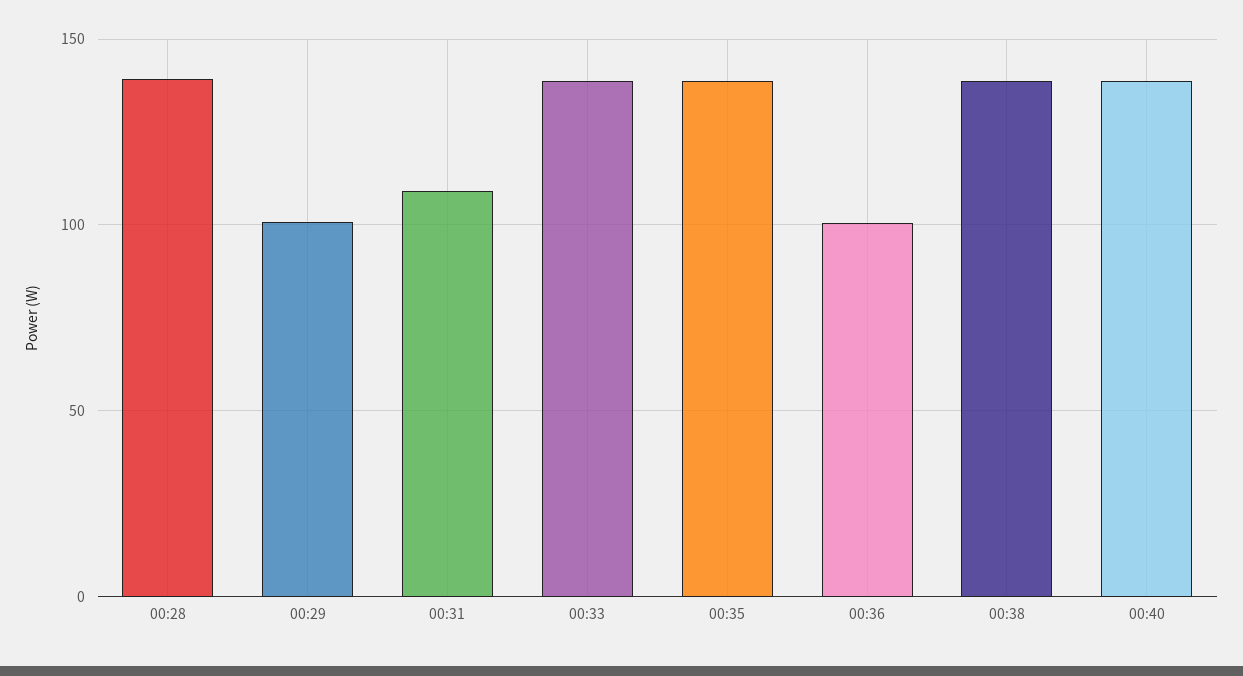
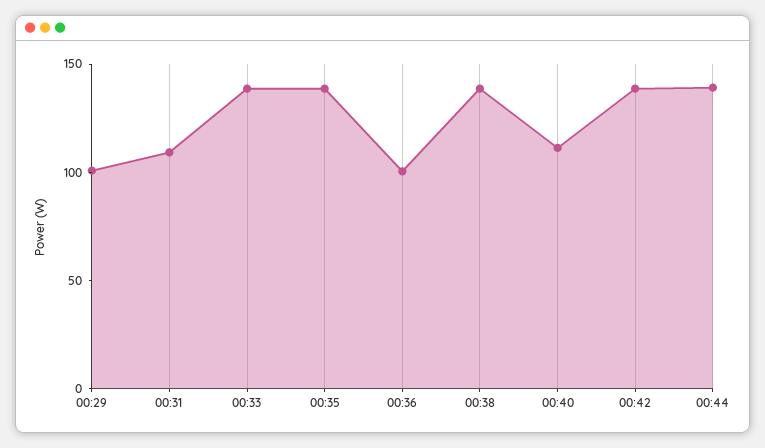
00:28: 140 -> none
00:40: 140 -> 110
00:42: none -> 140
00:44: none -> 140

